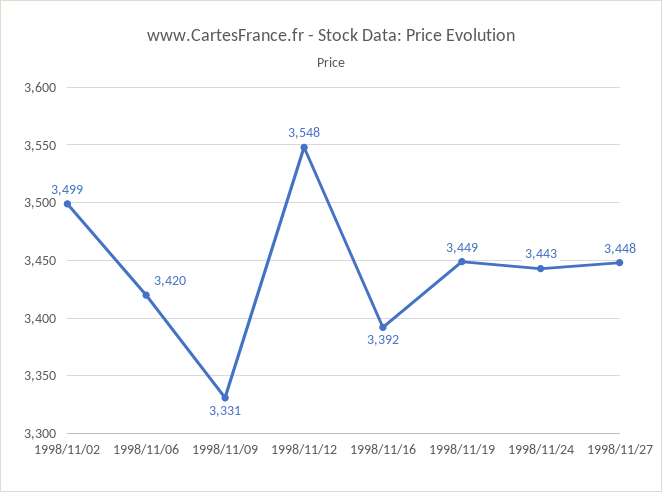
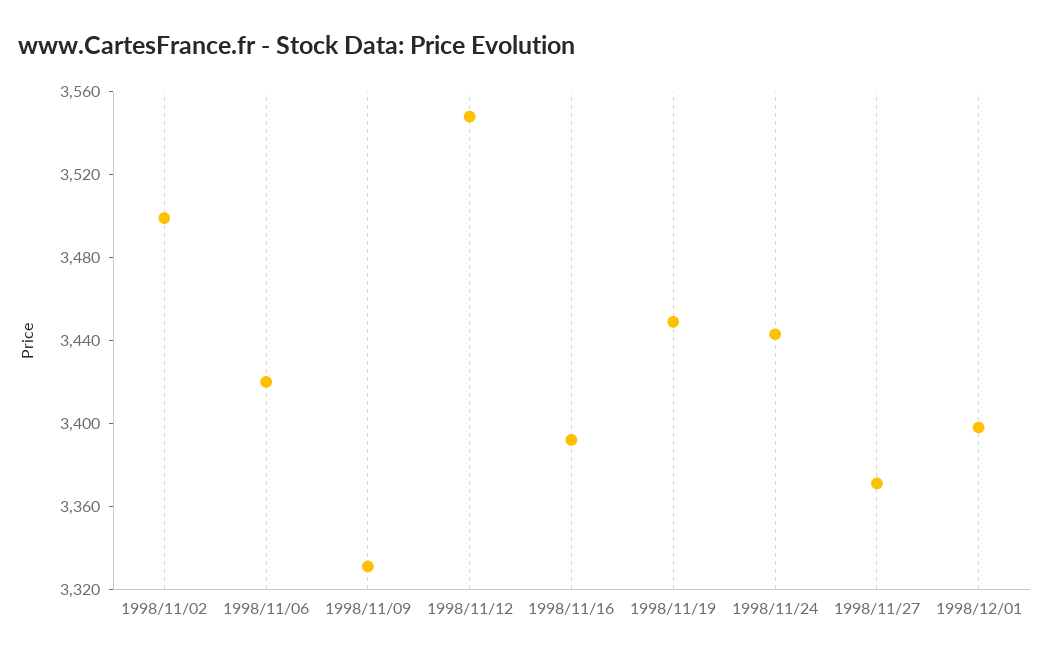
1998/11/27: 3448 -> 3370
1998/12/01: none -> 3400

